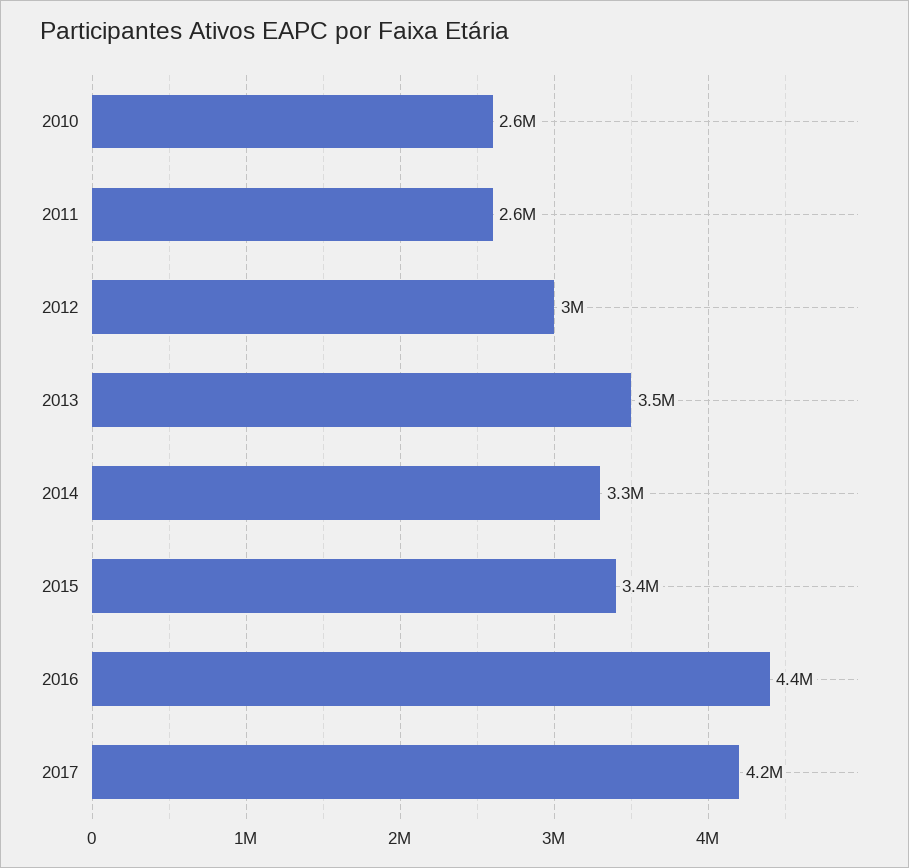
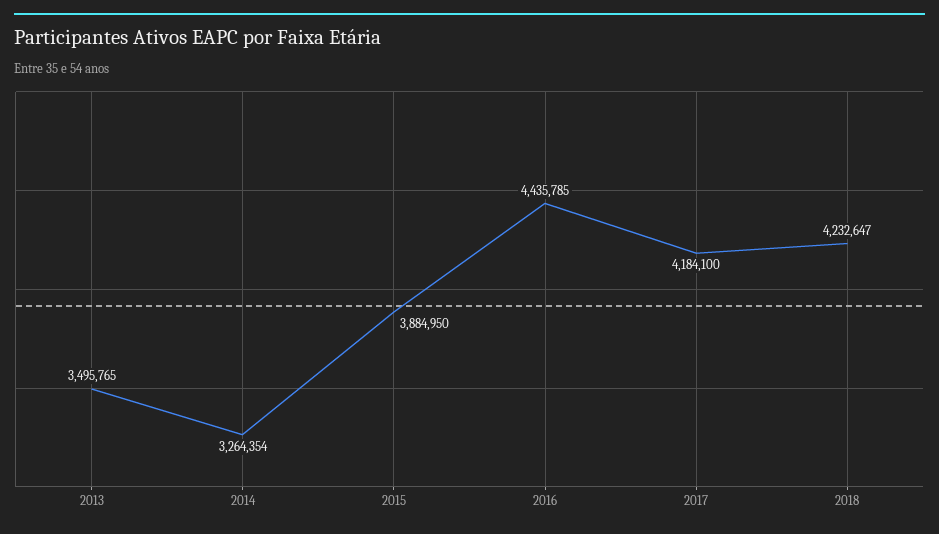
2010: 2600000 -> none
2011: 2600000 -> none
2012: 3000000 -> none
2015: 3400000 -> 3884950
2018: none -> 4232647

